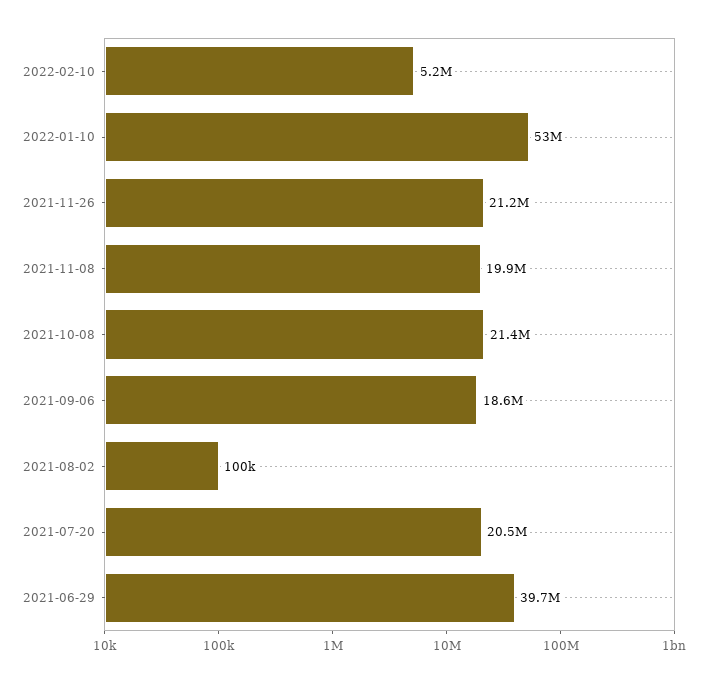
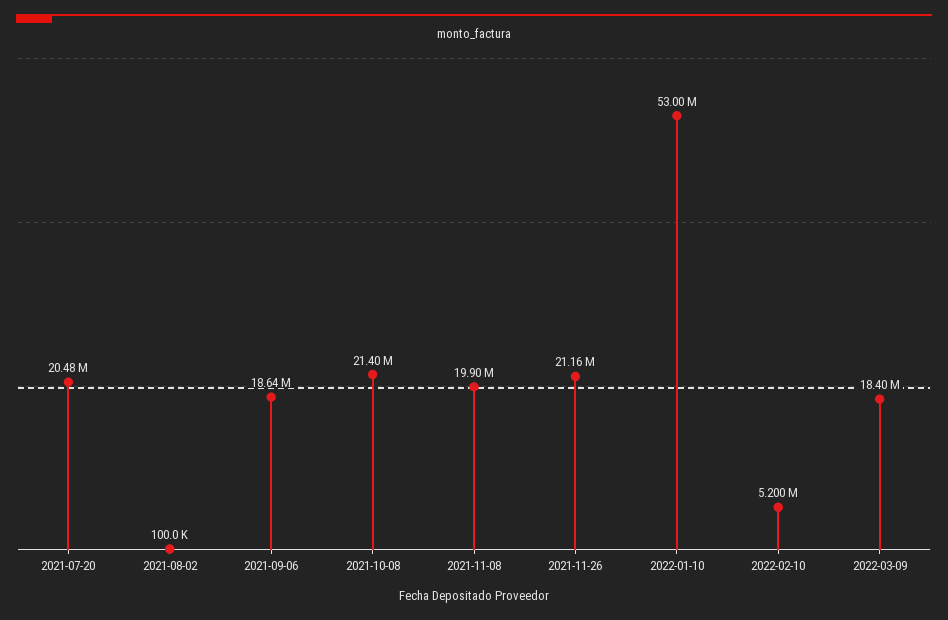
2021-06-29: 39700000 -> none
2022-03-09: none -> 18400000

